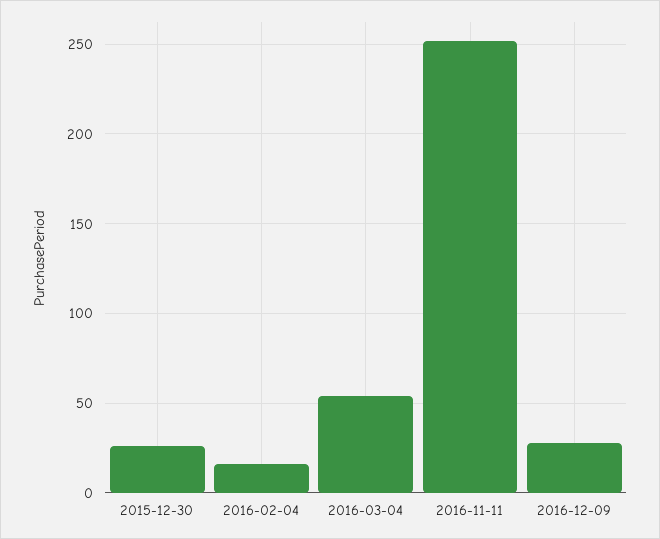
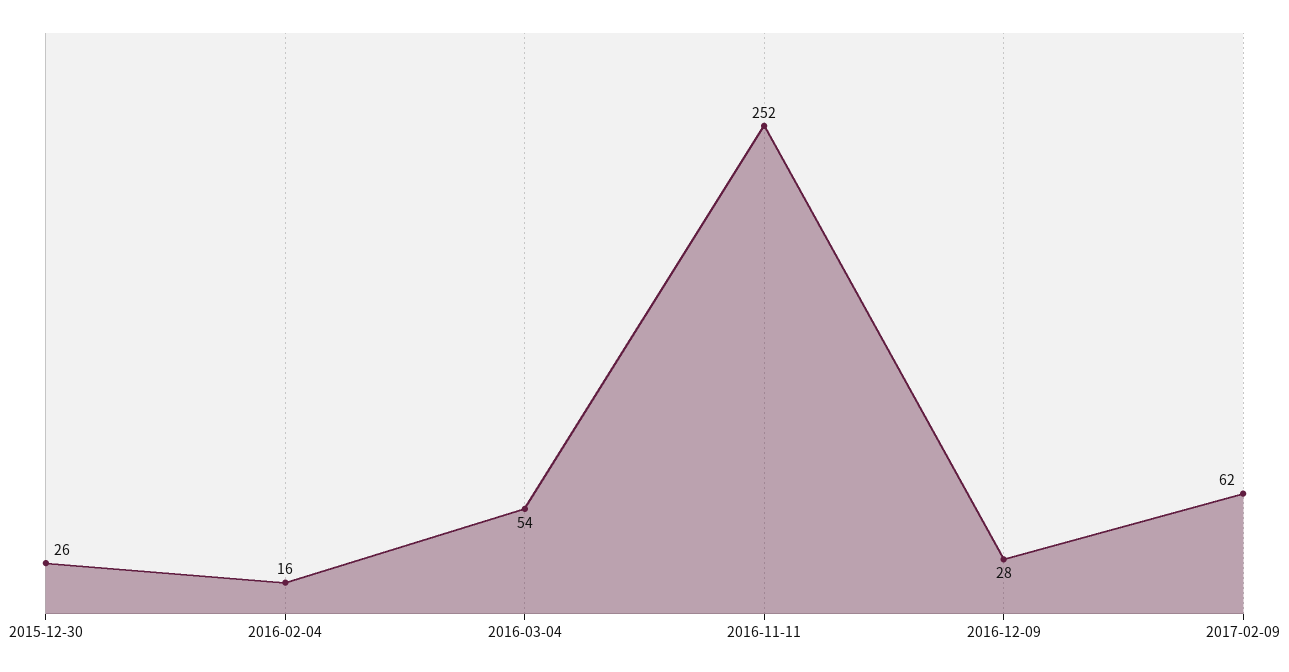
2017-02-09: none -> 62

